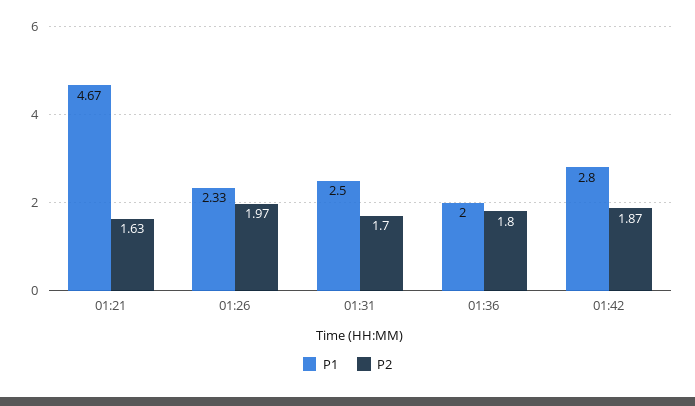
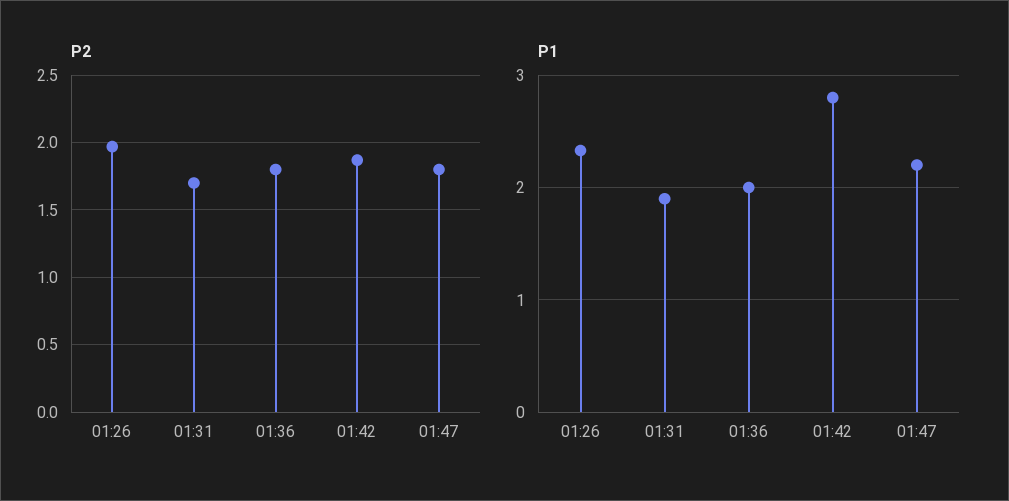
P1, 01:21: 4.67 -> none
P2, 01:21: 1.63 -> none
P1, 01:31: 2.5 -> 1.9
P2, 01:47: none -> 1.8
P1, 01:47: none -> 2.2

